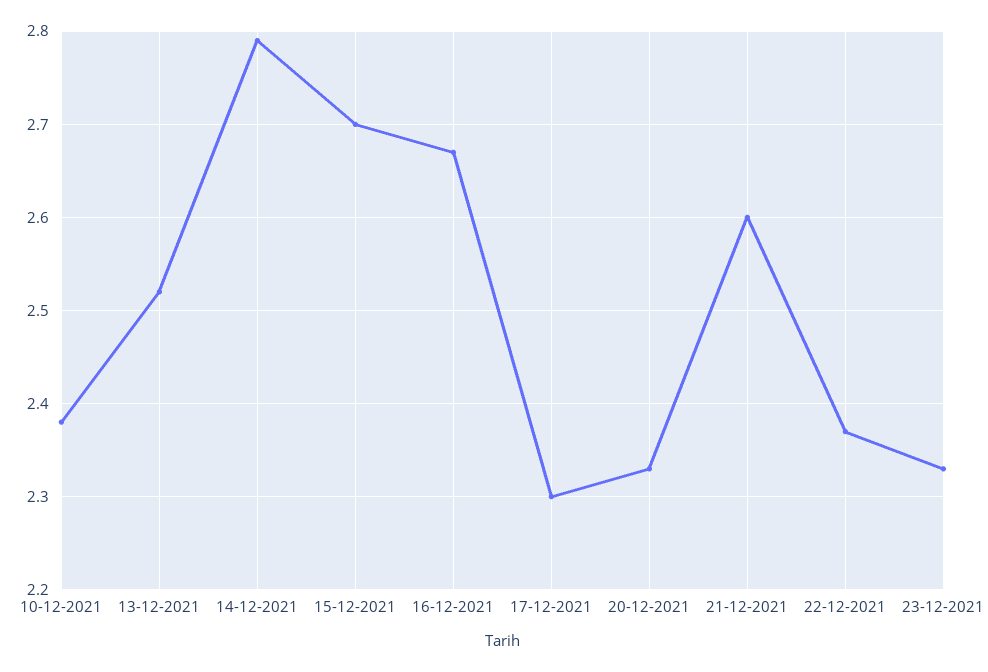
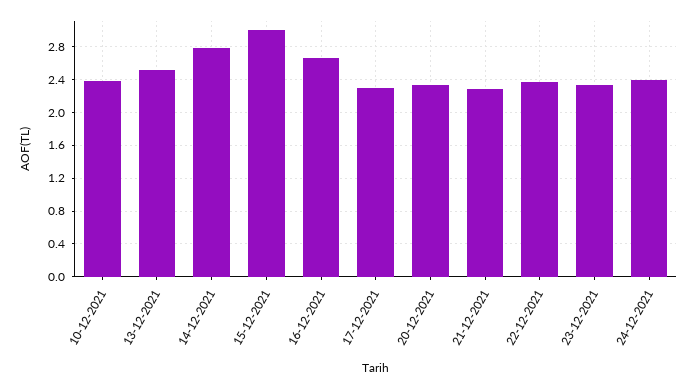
15-12-2021: 2.7 -> 3
21-12-2021: 2.6 -> 2.3
24-12-2021: none -> 2.4

